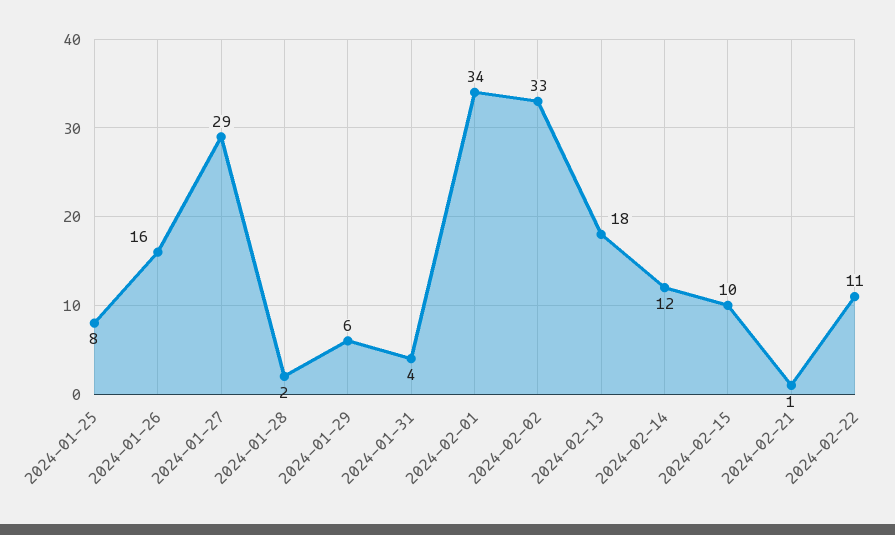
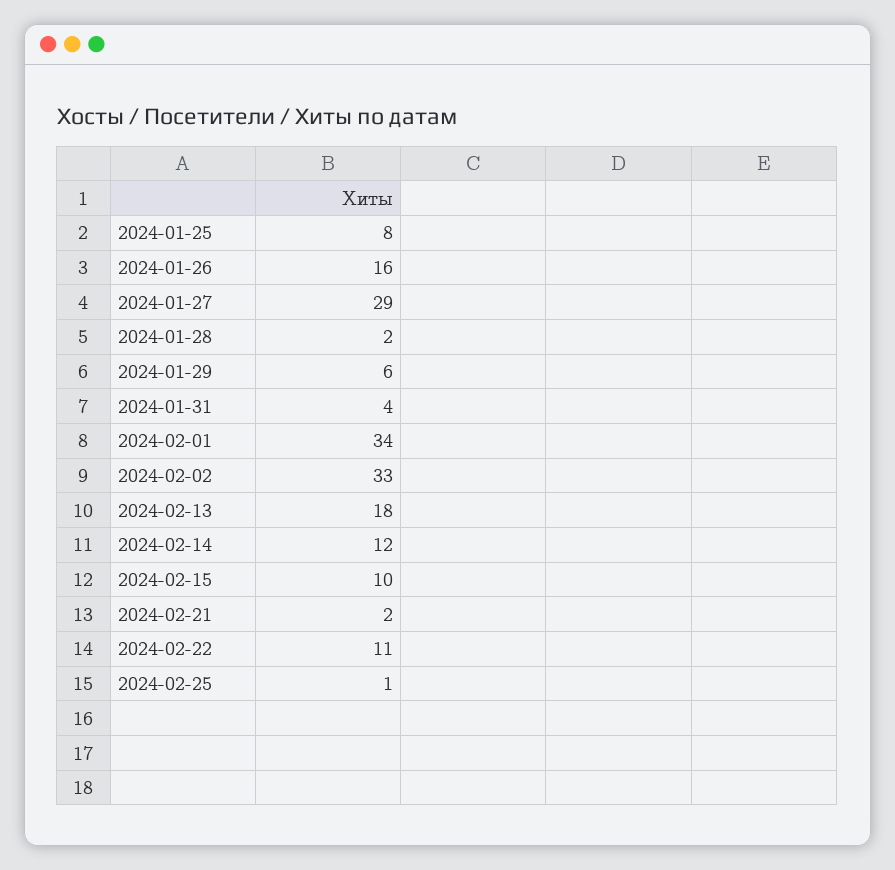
2024-02-21: 1 -> 2
2024-02-25: none -> 1

